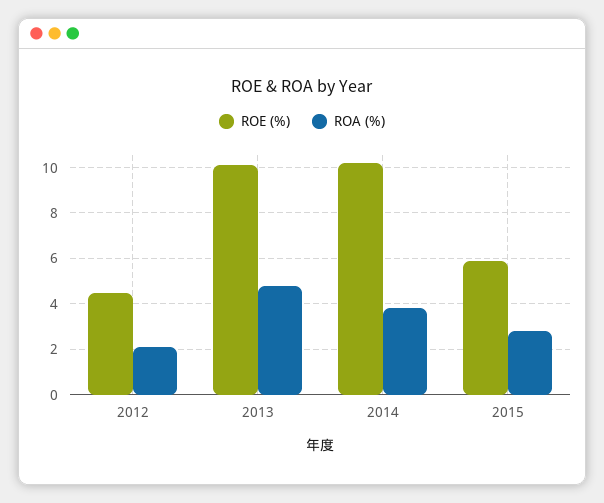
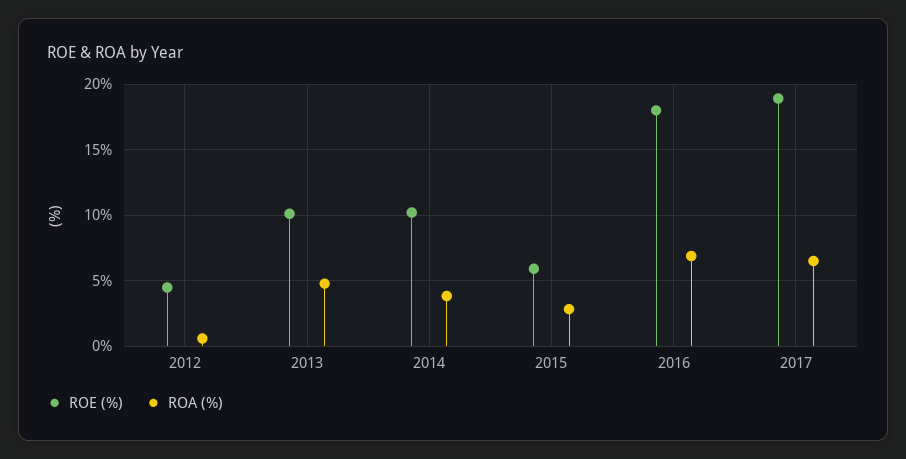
ROA (%), 2012: 2 -> 0.5
ROE (%), 2016: none -> 18
ROA (%), 2016: none -> 7
ROE (%), 2017: none -> 19
ROA (%), 2017: none -> 6.5

